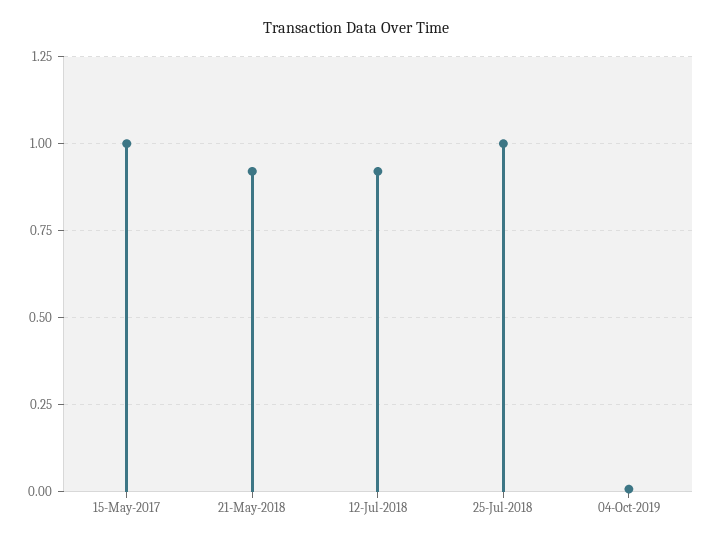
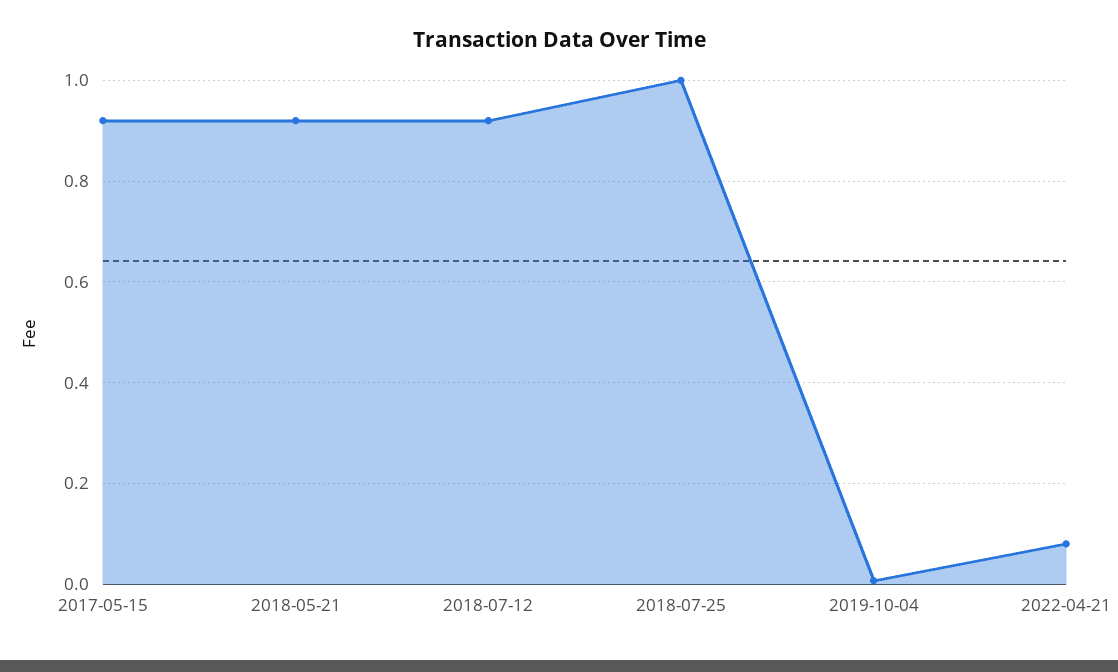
15-May-2017: 1 -> 0.92
2022-04-21: none -> 0.08

